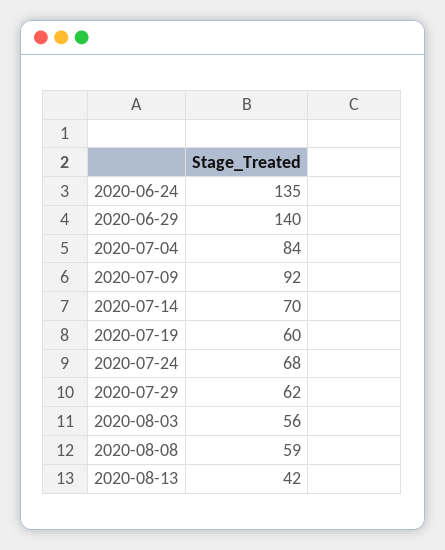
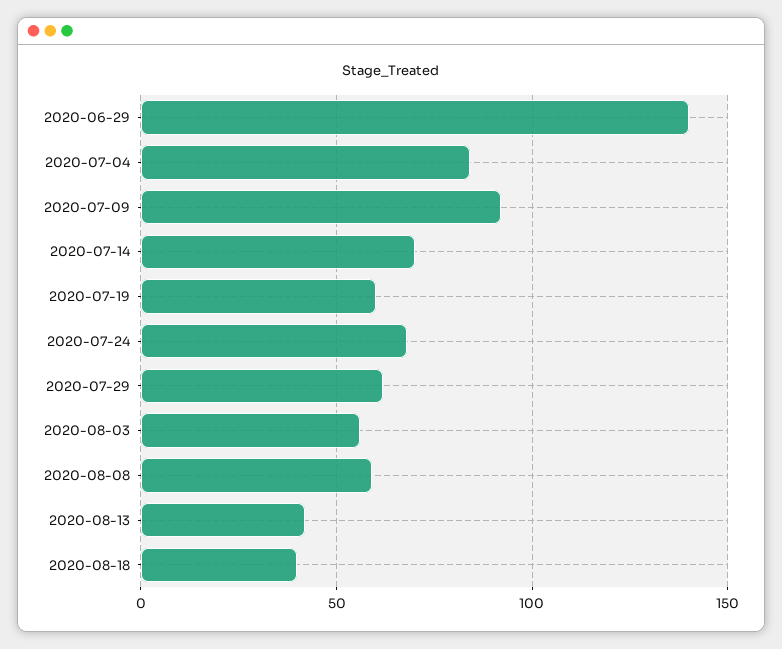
2020-06-24: 135 -> none
2020-08-18: none -> 40

